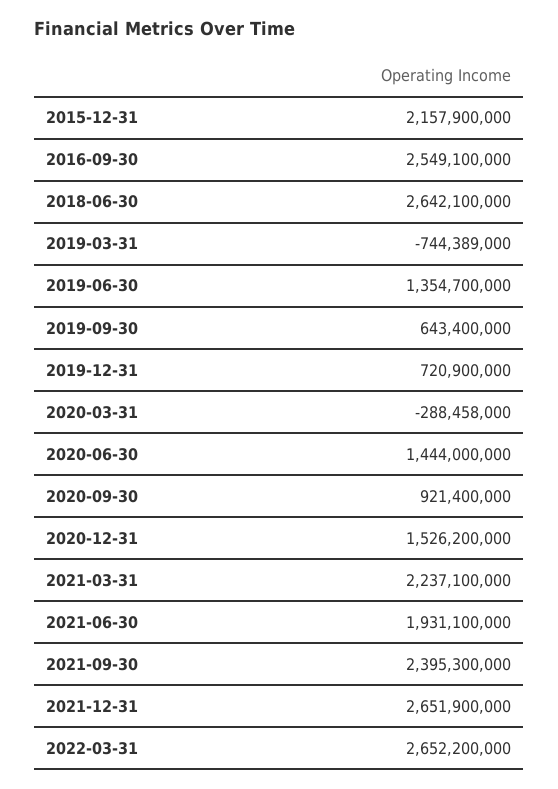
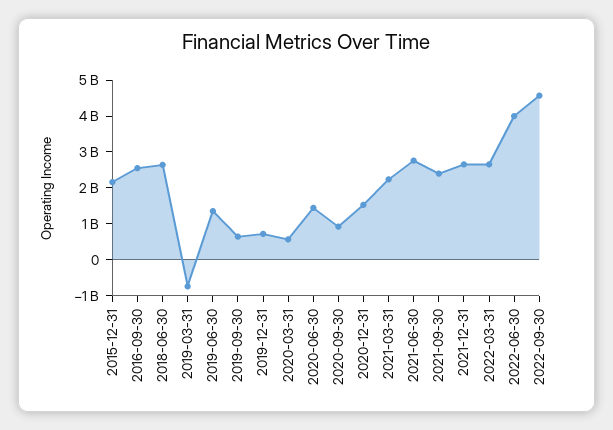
2020-03-31: -288458000 -> 500000000
2021-06-30: 1931100000 -> 2750000000
2022-06-30: none -> 4000000000
2022-09-30: none -> 4500000000

